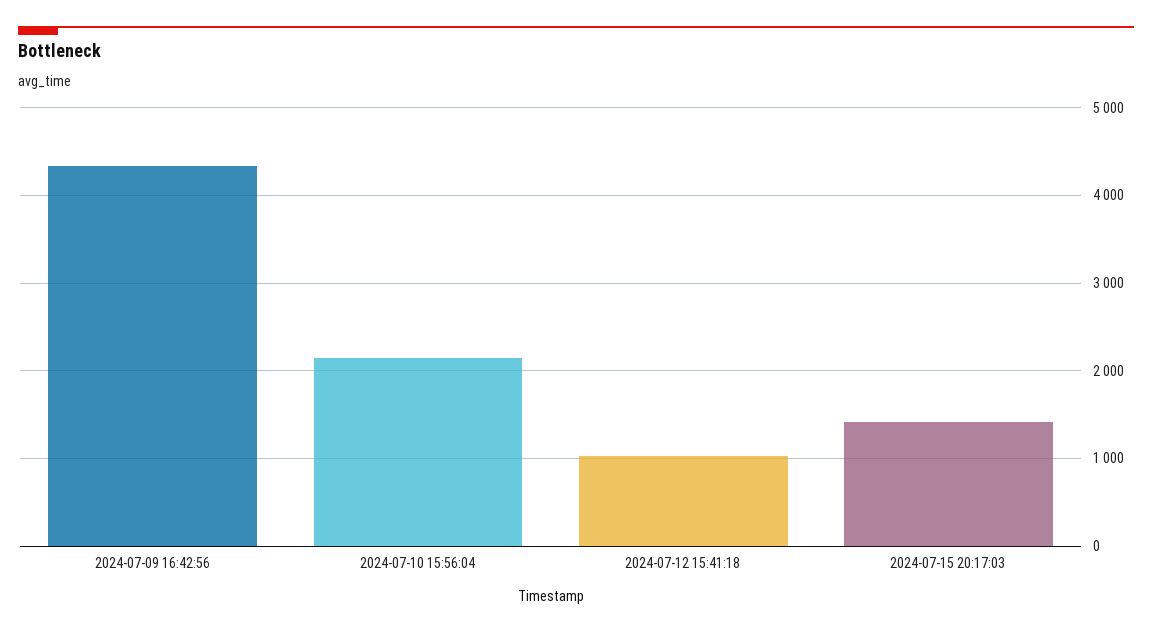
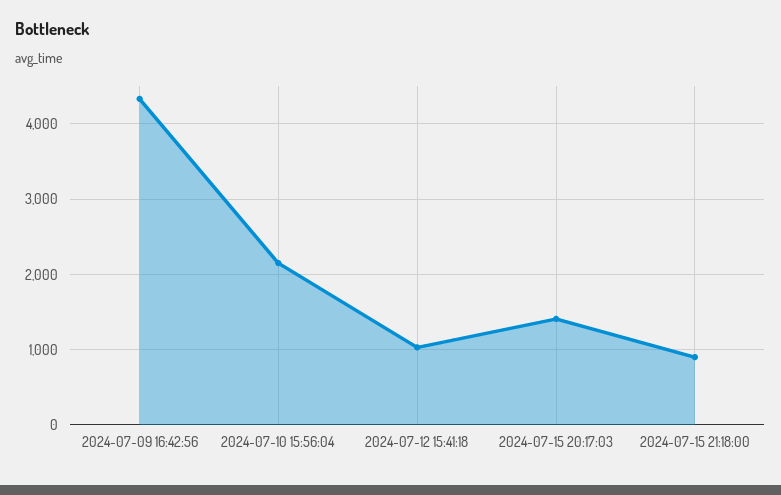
2024-07-15 21:18:00: none -> 900

